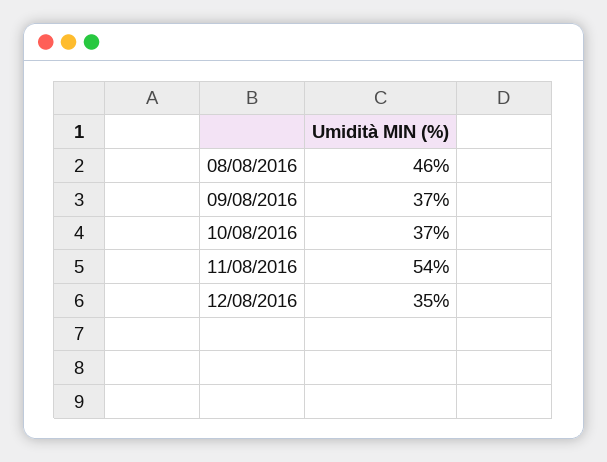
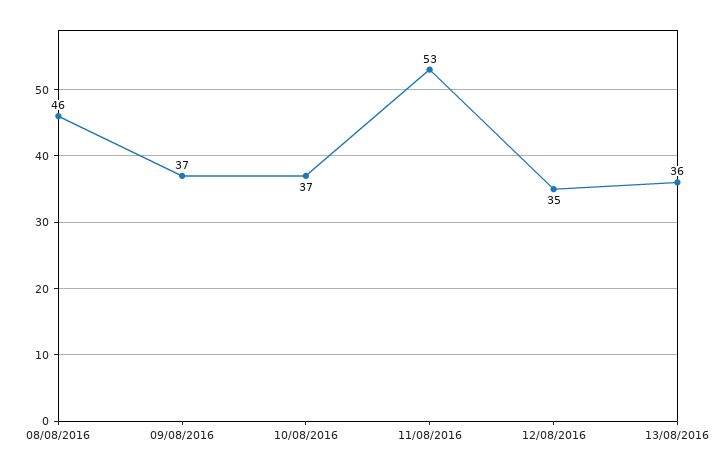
11/08/2016: 54 -> 53
13/08/2016: none -> 36

